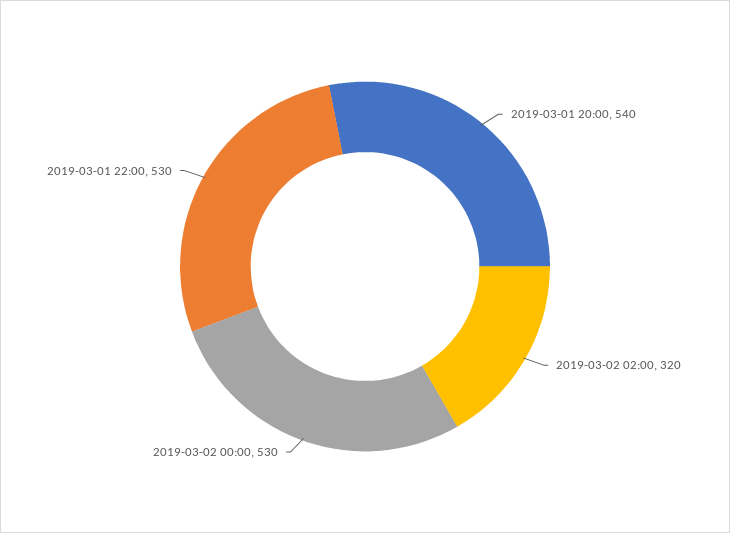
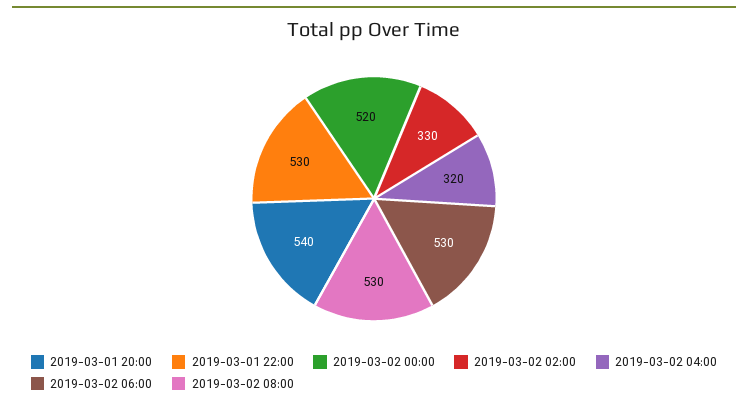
2019-03-02 02:00: 320 -> 330
2019-03-02 00:00: 530 -> 520
2019-03-02 04:00: none -> 320
2019-03-02 06:00: none -> 530
2019-03-02 08:00: none -> 530

